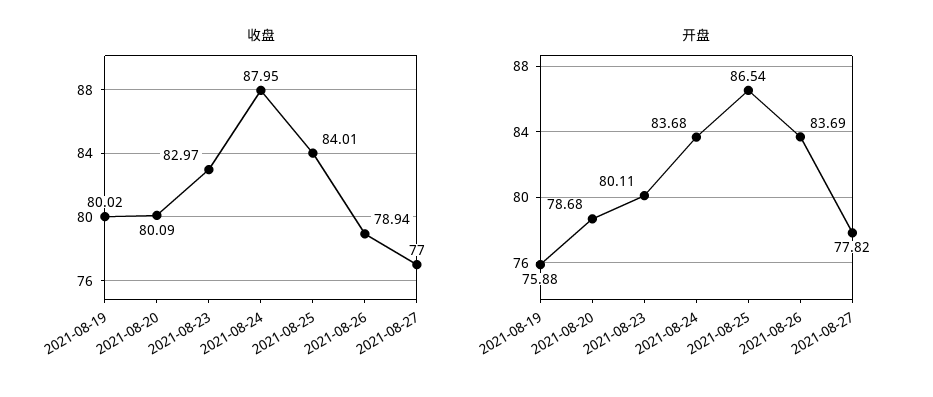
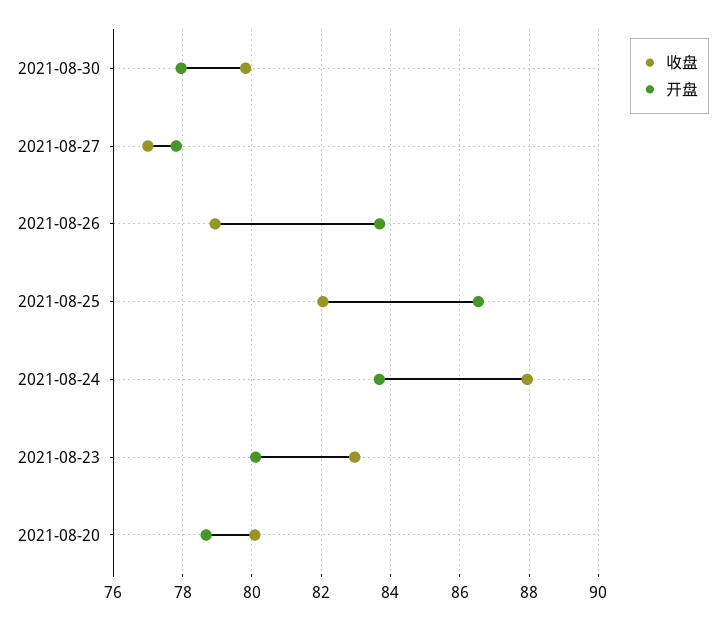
收盘, 2021-08-19: 80.02 -> none
收盘, 2021-08-25: 84.01 -> 82
开盘, 2021-08-19: 75.88 -> none
收盘, 2021-08-30: none -> 79.8
开盘, 2021-08-30: none -> 78

